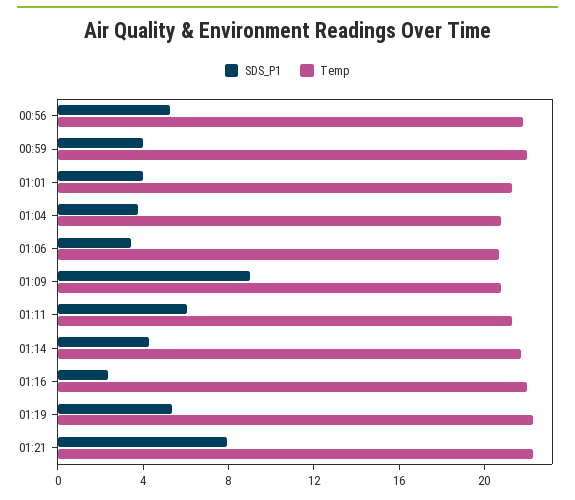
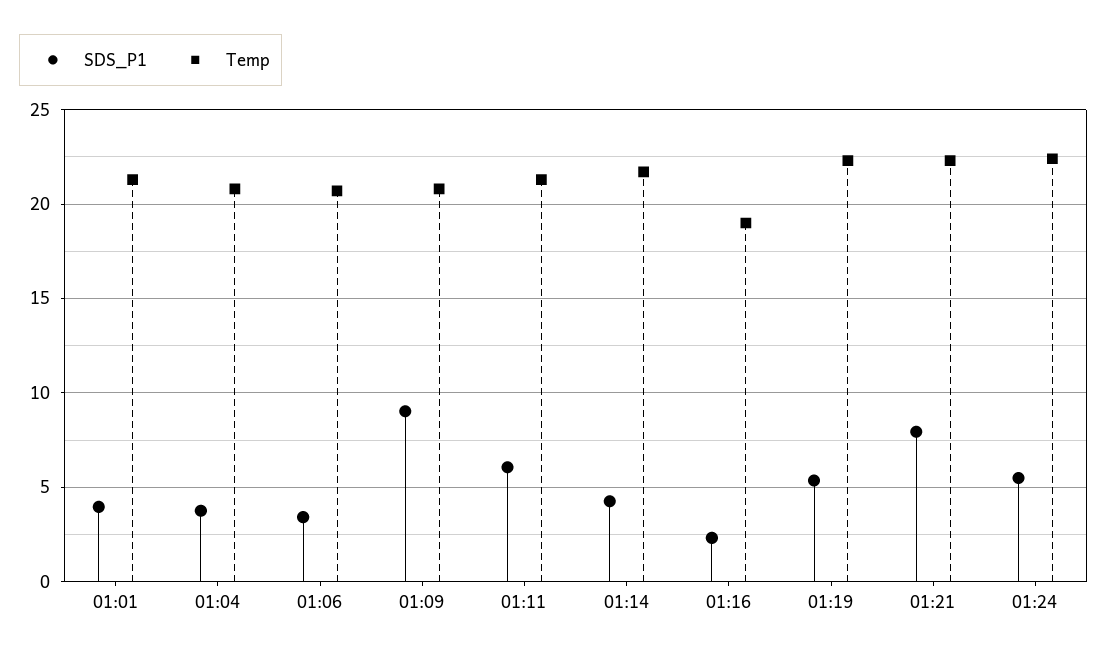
SDS_P1, 00:56: 5 -> none
Temp, 00:56: 22 -> none
SDS_P1, 00:59: 4 -> none
Temp, 00:59: 22 -> none
Temp, 01:16: 22 -> 19
SDS_P1, 01:24: none -> 5.5
Temp, 01:24: none -> 22.5

